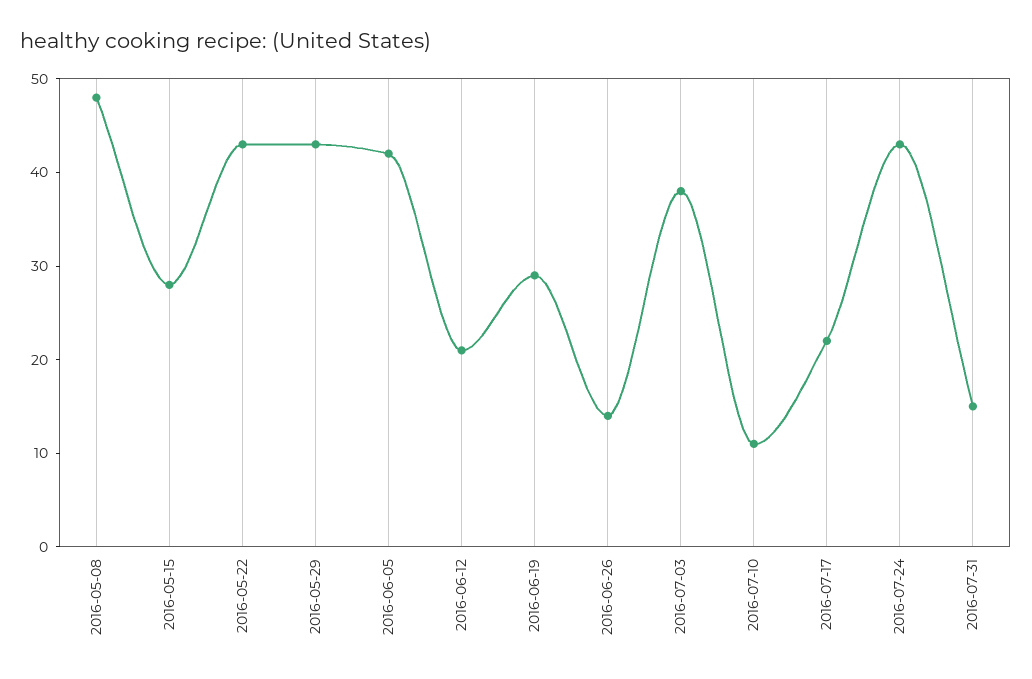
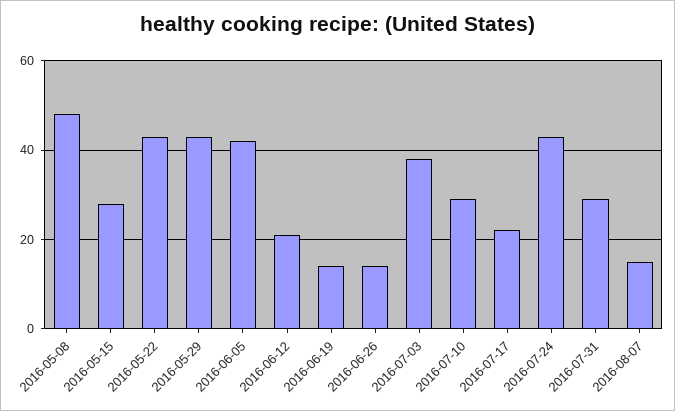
2016-06-19: 29 -> 15
2016-07-10: 11 -> 30
2016-07-31: 15 -> 30
2016-08-07: none -> 15

